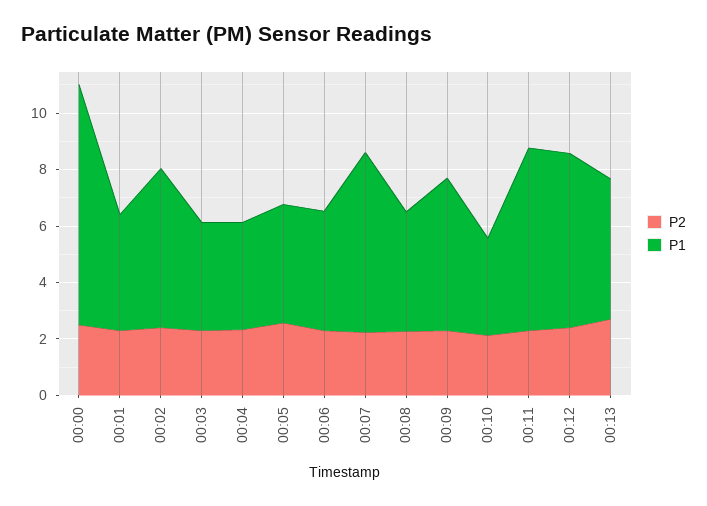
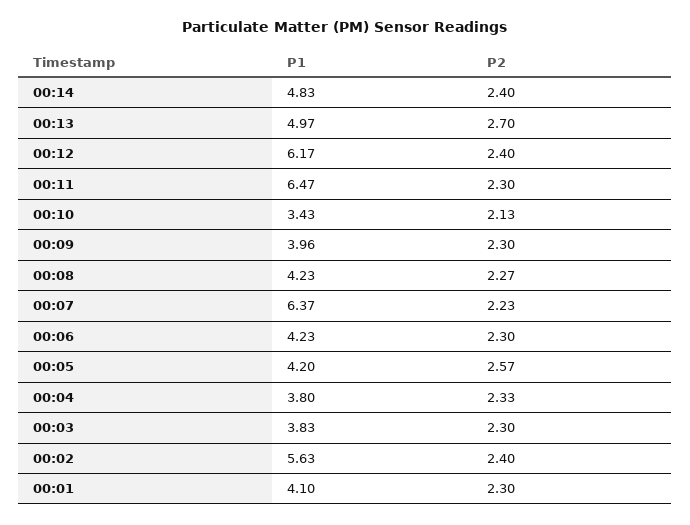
P2, 00:00: 2.5 -> none
P1, 00:00: 8.5 -> none
P1, 00:09: 5.5 -> 3.96
P1, 00:14: none -> 4.83
P2, 00:14: none -> 2.4

